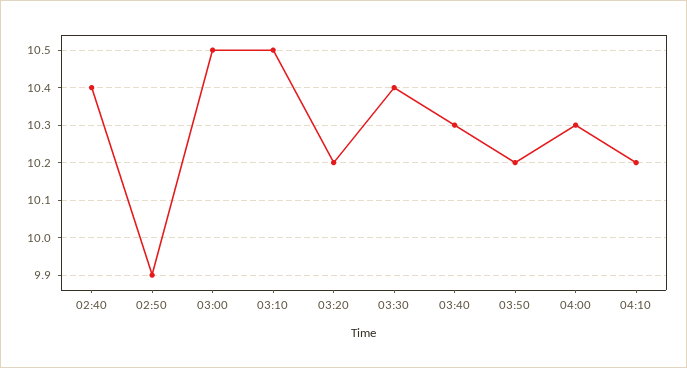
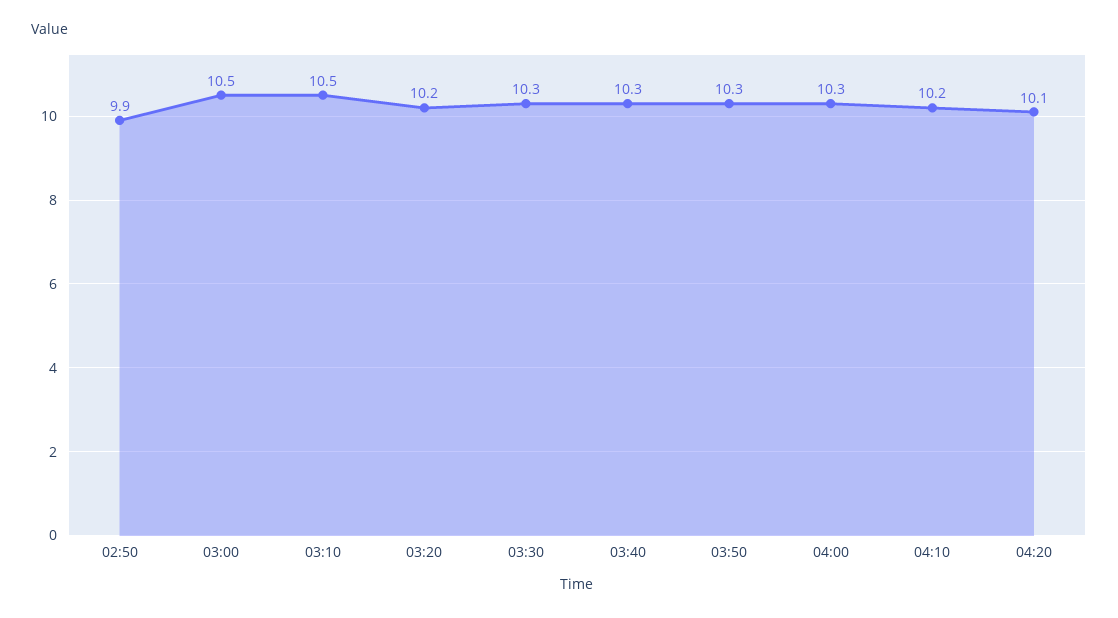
02:40: 10.4 -> none
03:30: 10.4 -> 10.3
03:50: 10.2 -> 10.3
04:20: none -> 10.1

